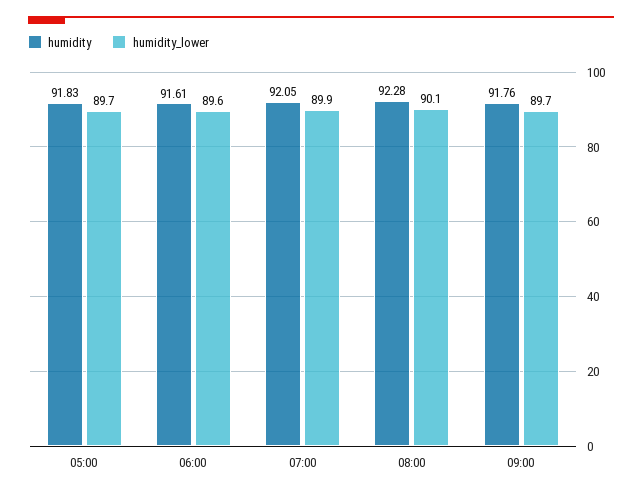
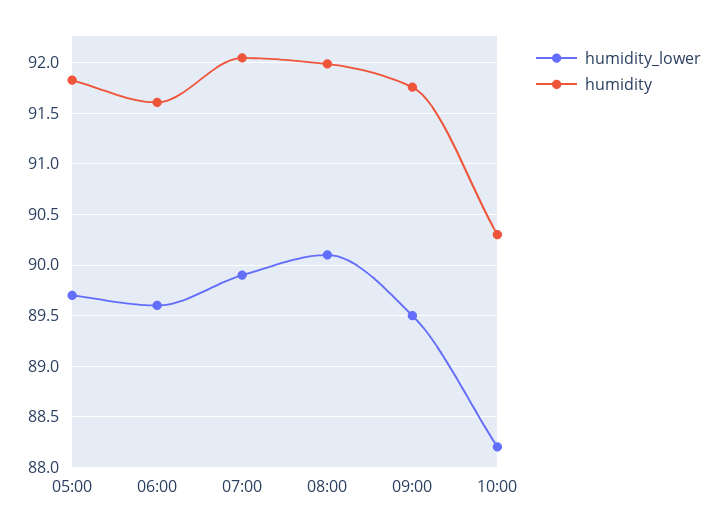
humidity, 08:00: 92.28 -> 92
humidity_lower, 09:00: 89.7 -> 89.5
humidity_lower, 10:00: none -> 88.2
humidity, 10:00: none -> 90.3

